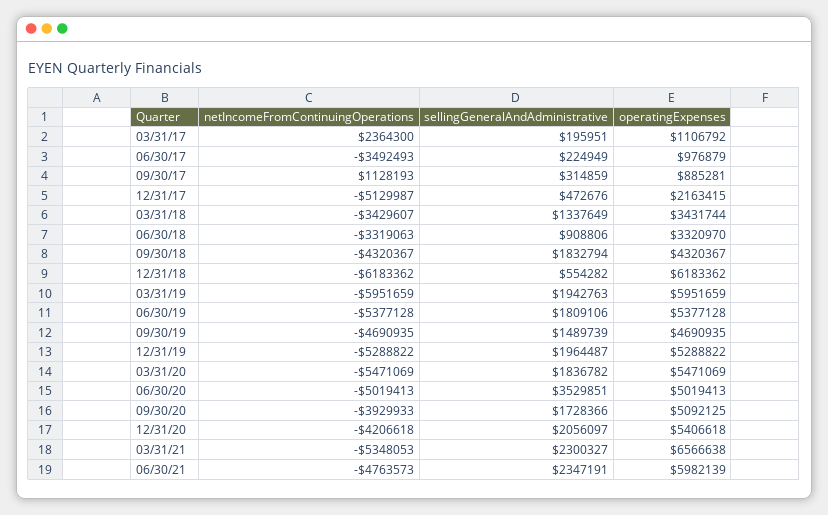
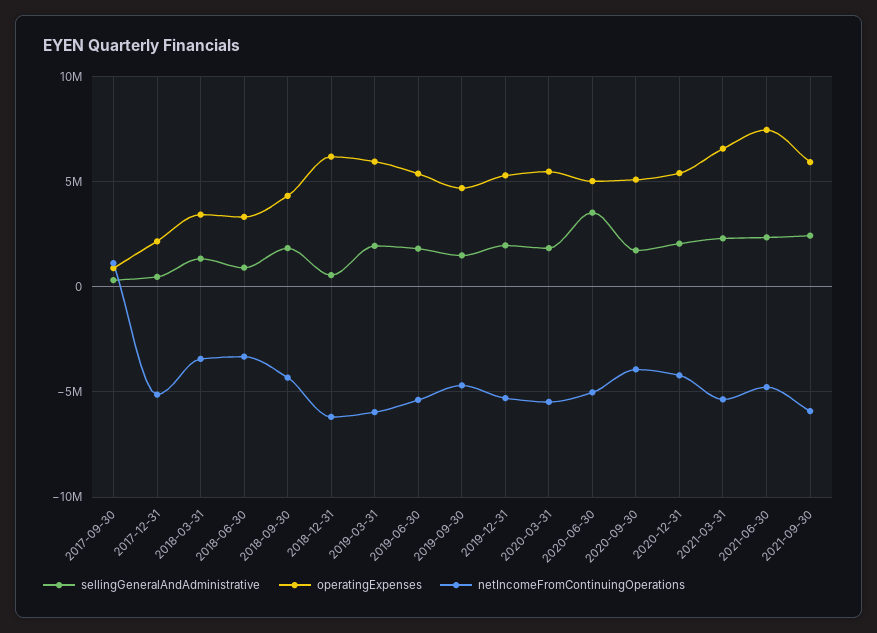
netIncomeFromContinuingOperations, 03/31/17: 2364300 -> none
sellingGeneralAndAdministrative, 03/31/17: 195951 -> none
operatingExpenses, 03/31/17: 1106792 -> none
netIncomeFromContinuingOperations, 06/30/17: -3492493 -> none
sellingGeneralAndAdministrative, 06/30/17: 224949 -> none
operatingExpenses, 06/30/17: 976879 -> none
operatingExpenses, 06/30/21: 5982139 -> 7500000
sellingGeneralAndAdministrative, 2021-09-30: none -> 2500000
operatingExpenses, 2021-09-30: none -> 6000000
netIncomeFromContinuingOperations, 2021-09-30: none -> -6000000

